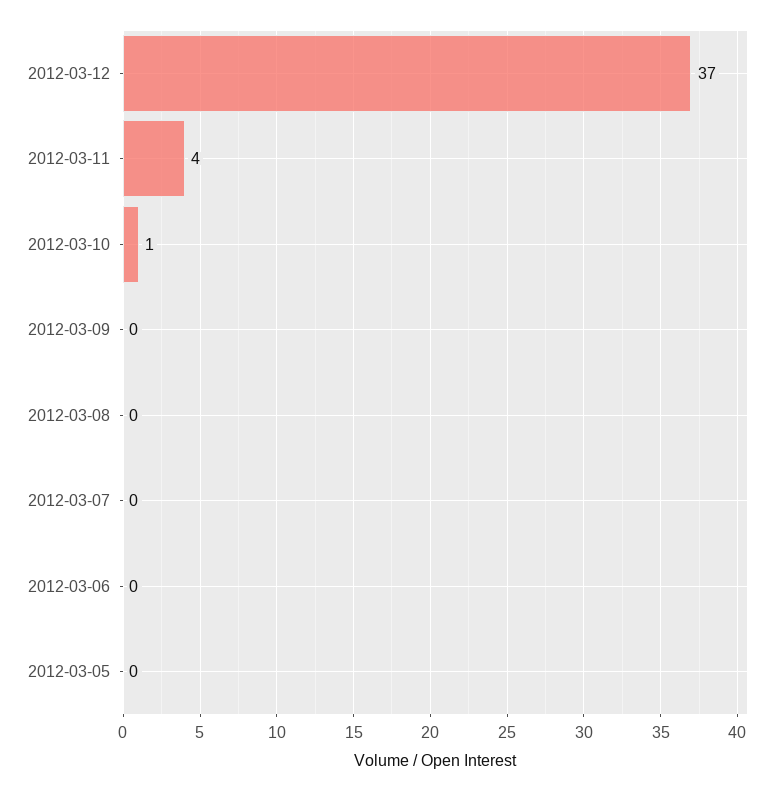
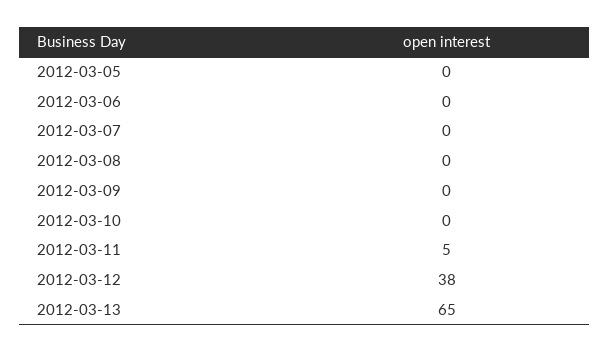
2012-03-12: 37 -> 38
2012-03-11: 4 -> 5
2012-03-10: 1 -> 0
2012-03-13: none -> 65

